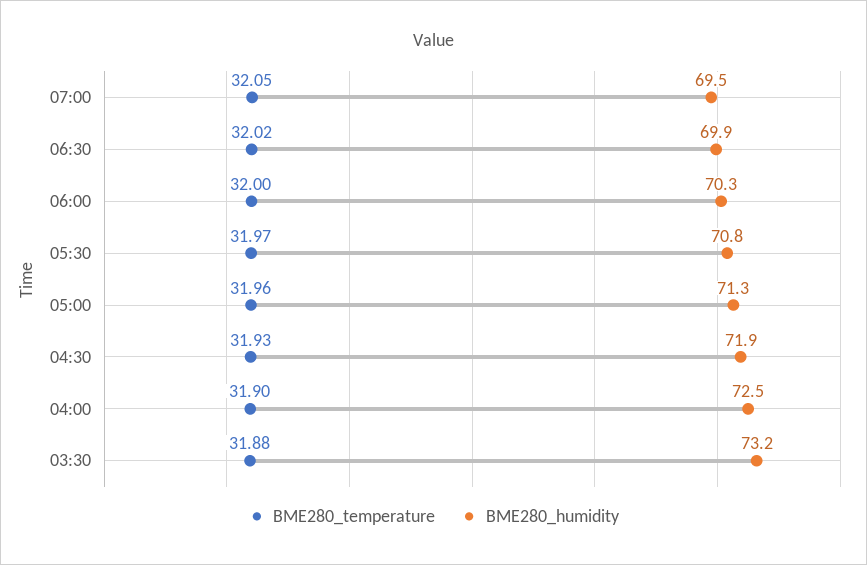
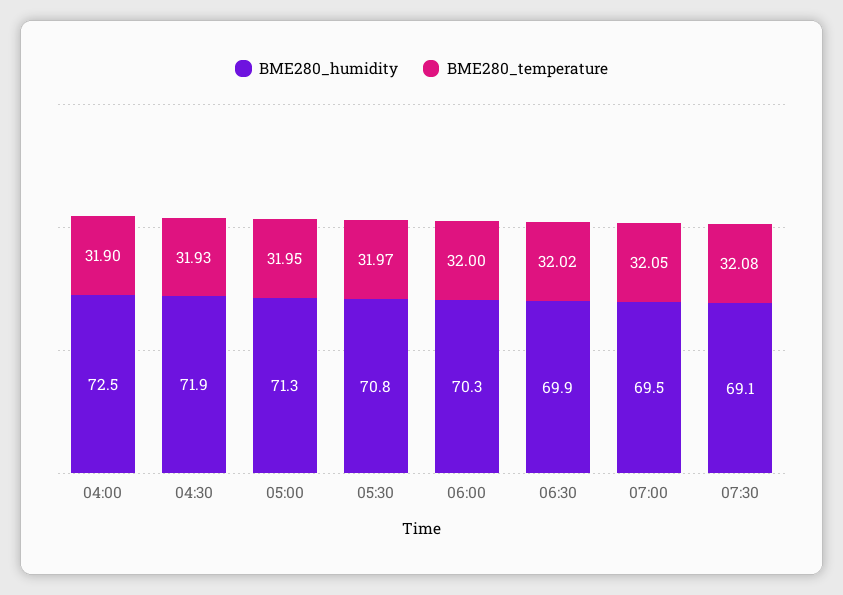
BME280_temperature, 05:00: 31.96 -> 31.95
BME280_temperature, 03:30: 31.88 -> none
BME280_humidity, 03:30: 73.2 -> none
BME280_humidity, 07:30: none -> 69.1
BME280_temperature, 07:30: none -> 32.08

